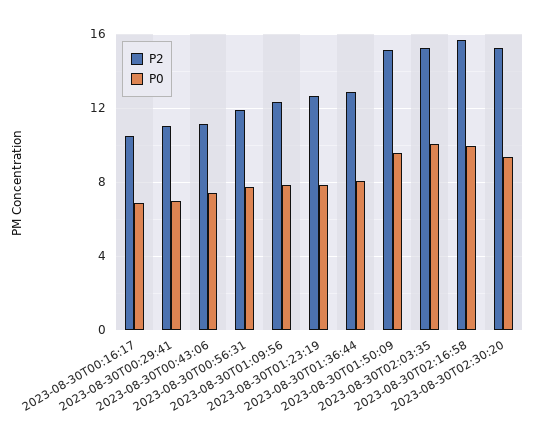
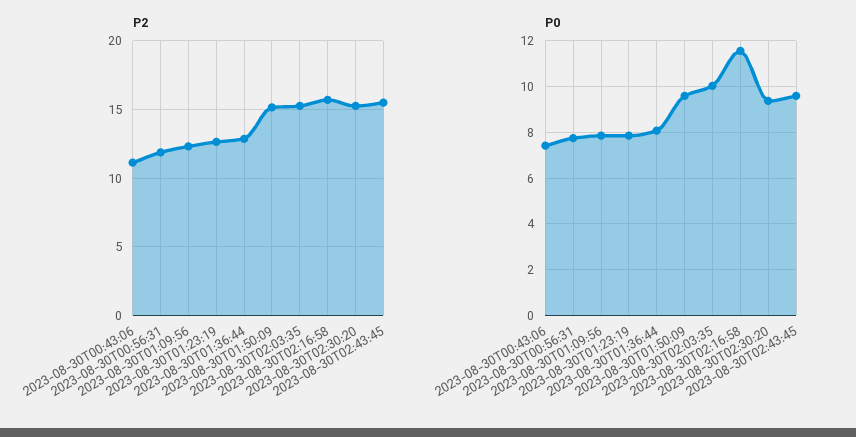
P2, 2023-08-30T00:16:17: 10.5 -> none
P0, 2023-08-30T00:16:17: 7 -> none
P2, 2023-08-30T00:29:41: 11 -> none
P0, 2023-08-30T00:29:41: 7 -> none
P0, 2023-08-30T02:16:58: 10 -> 11.5
P2, 2023-08-30T02:43:45: none -> 15.5
P0, 2023-08-30T02:43:45: none -> 9.5

